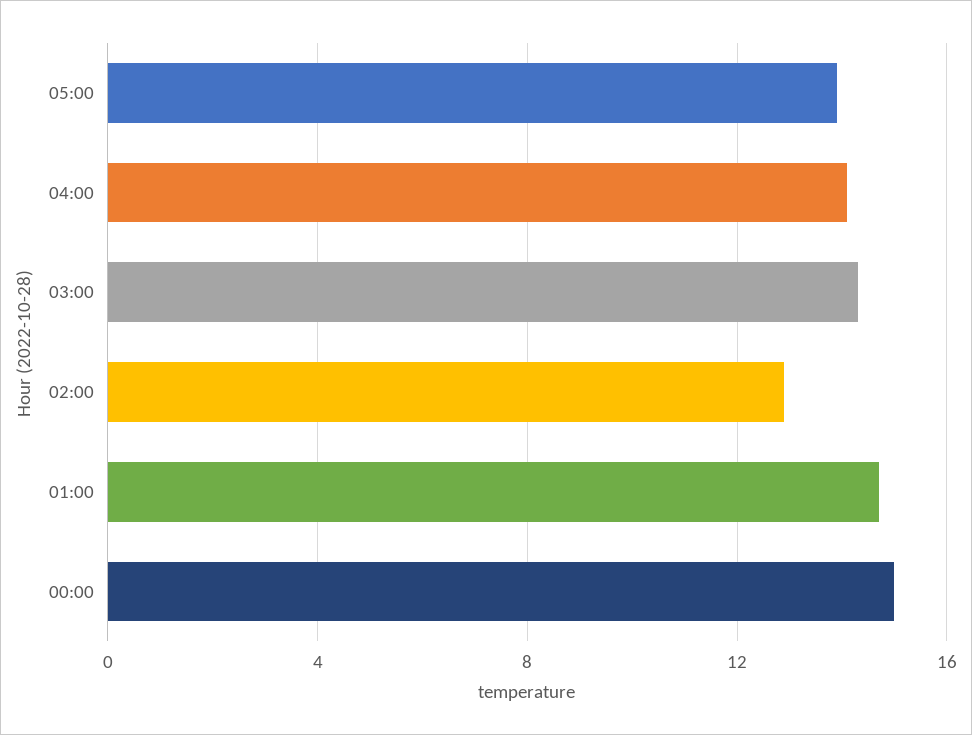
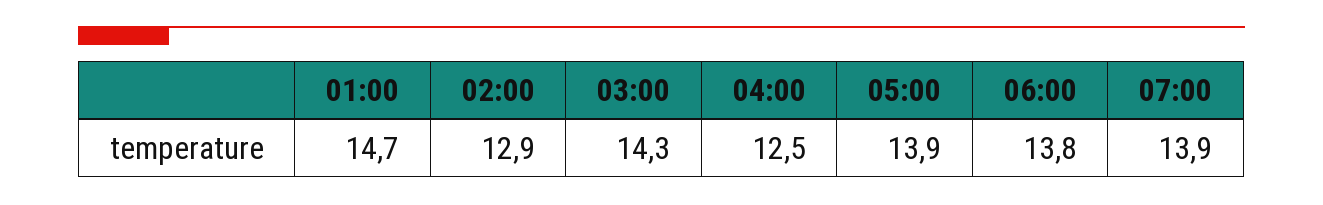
04:00: 14 -> 12.5
00:00: 15 -> none
06:00: none -> 13.8
07:00: none -> 13.9

